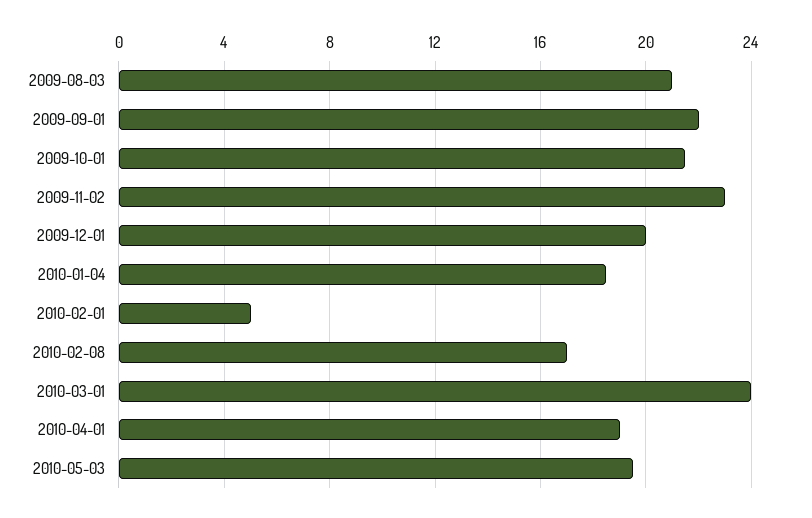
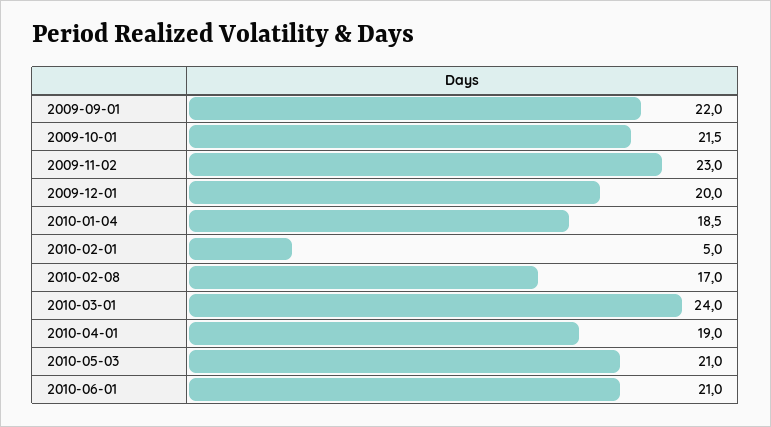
2009-08-03: 21 -> none
2010-05-03: 19.5 -> 21
2010-06-01: none -> 21

